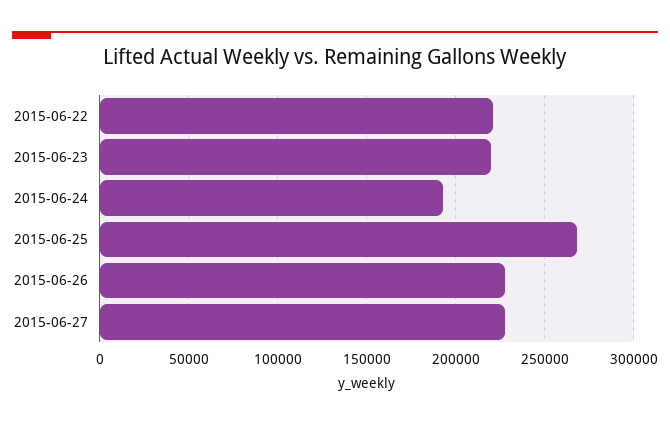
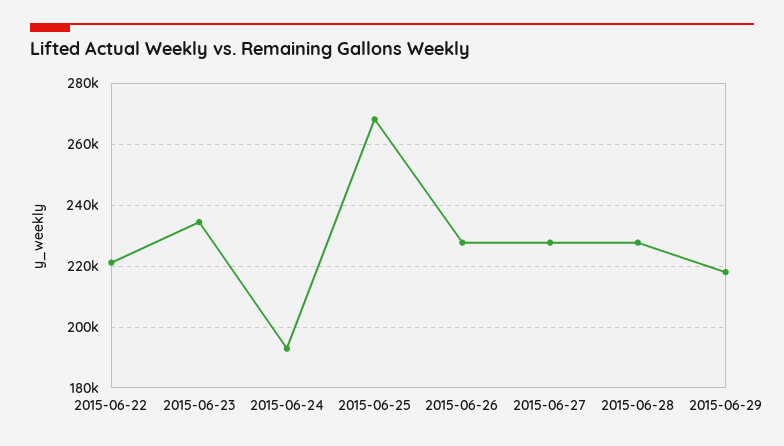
2015-06-23: 220000 -> 234000
2015-06-28: none -> 228000
2015-06-29: none -> 218000

